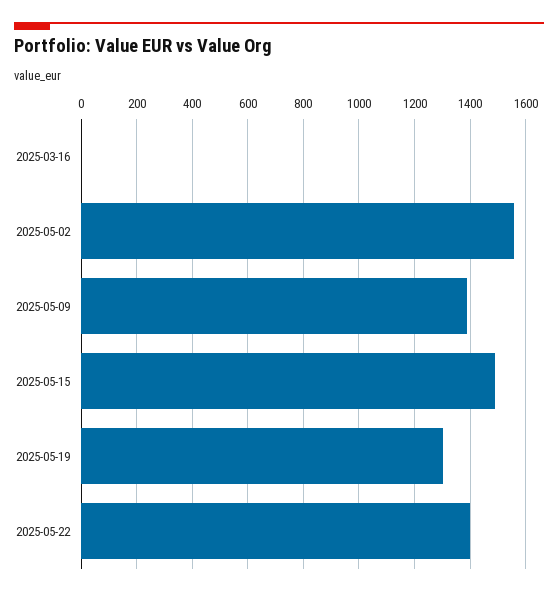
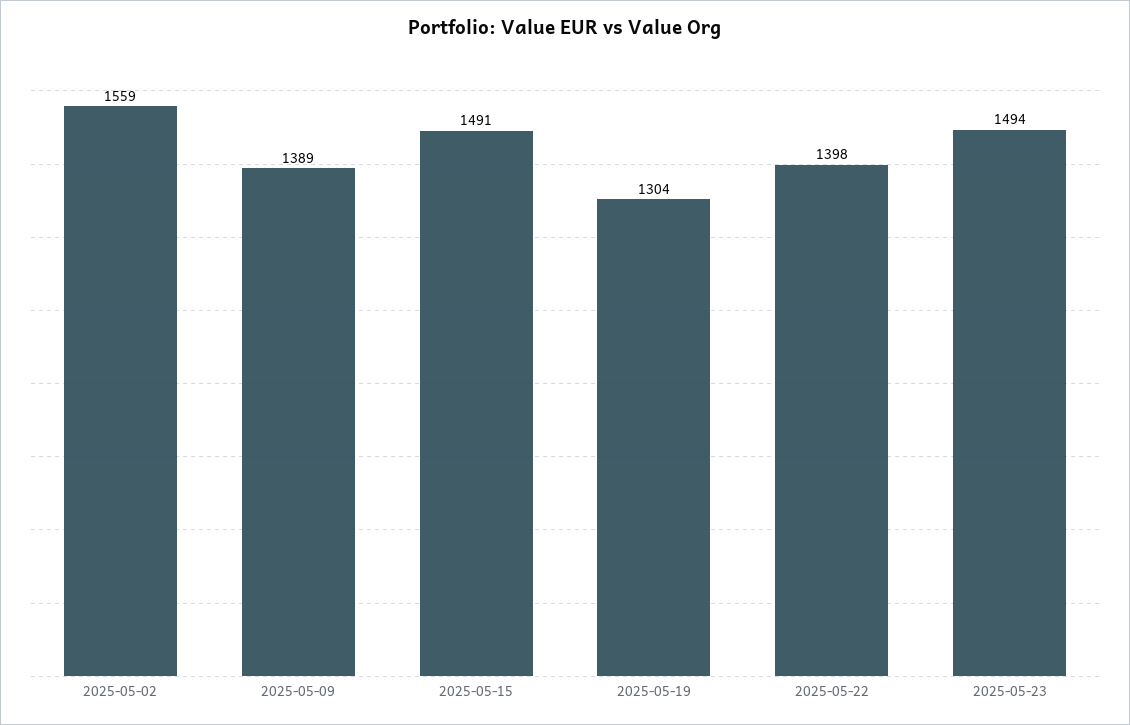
2025-03-16: 0 -> none
2025-05-23: none -> 1494

